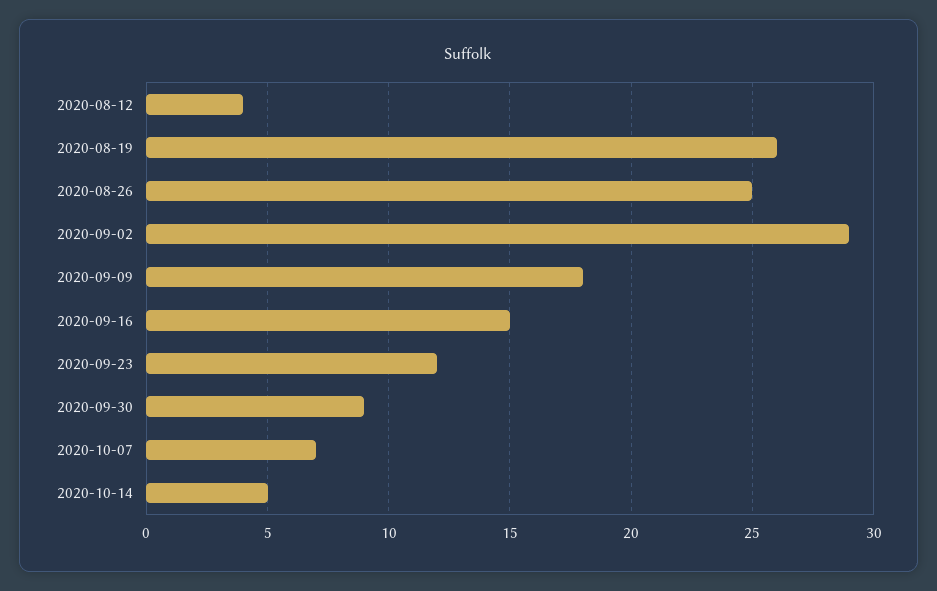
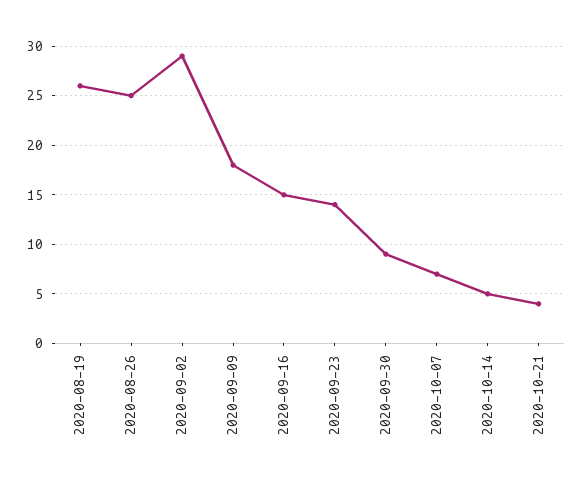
2020-08-12: 4 -> none
2020-09-23: 12 -> 14
2020-10-21: none -> 4

